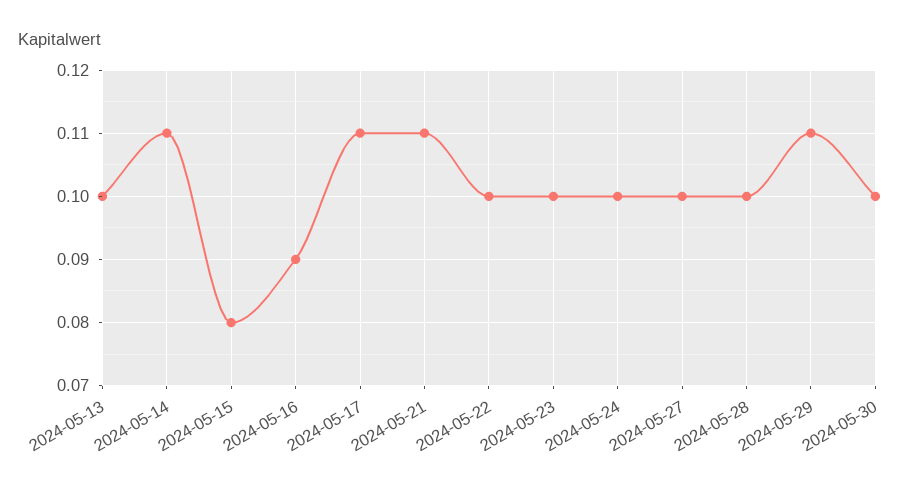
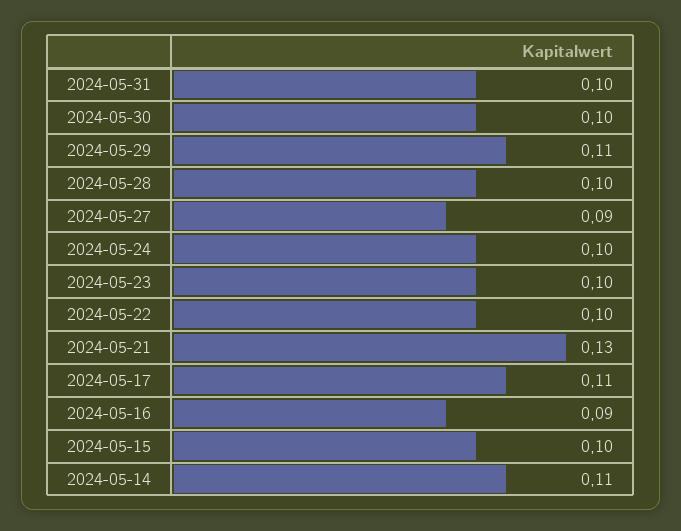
2024-05-13: 0.1 -> none
2024-05-15: 0.08 -> 0.1
2024-05-21: 0.11 -> 0.13
2024-05-27: 0.1 -> 0.09
2024-05-31: none -> 0.1

